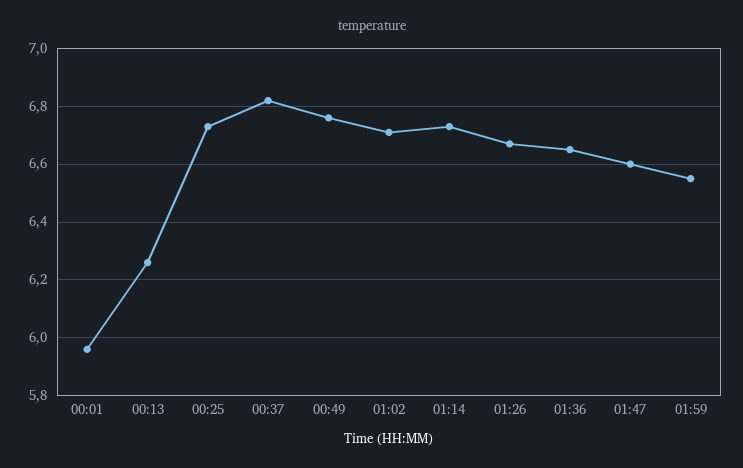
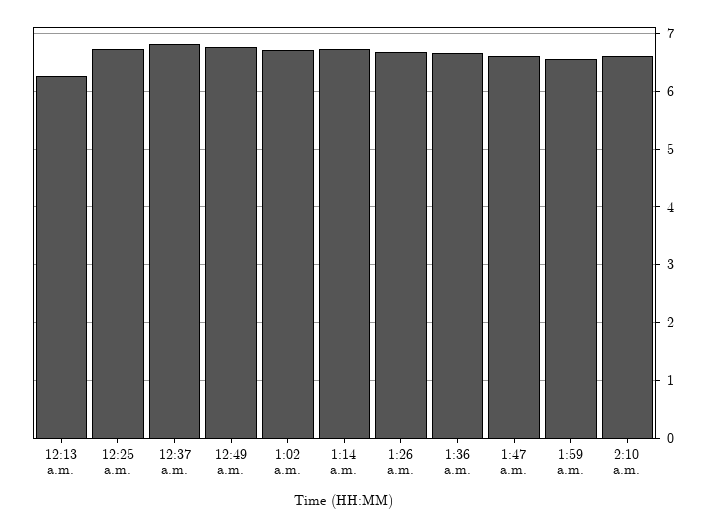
00:01: 5.95 -> none
2:10 a.m.: none -> 6.6

